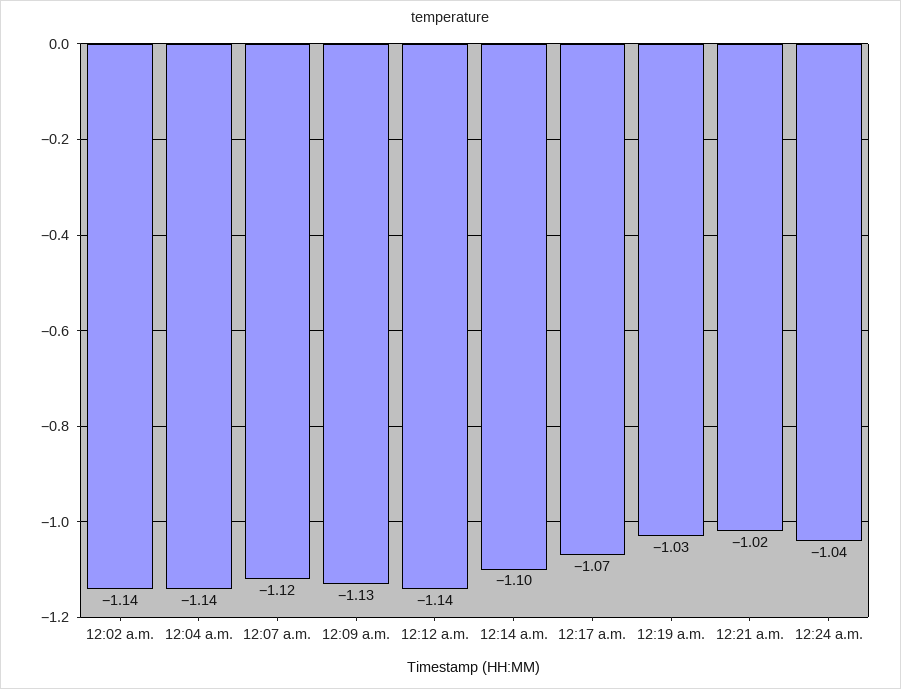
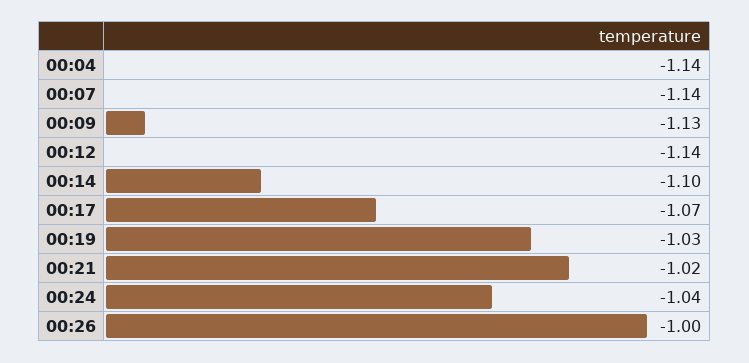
12:02 a.m.: -1.14 -> none
12:07 a.m.: -1.12 -> -1.14
00:26: none -> -1

